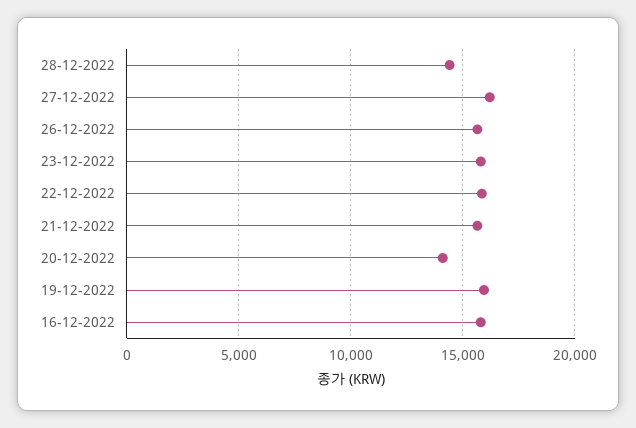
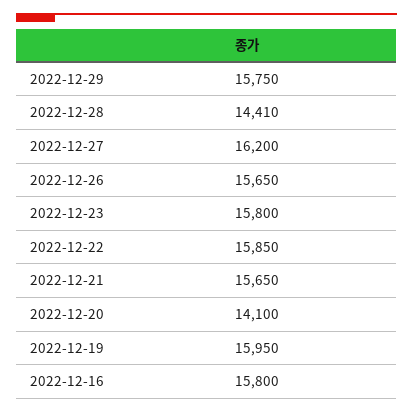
2022-12-29: none -> 15750

